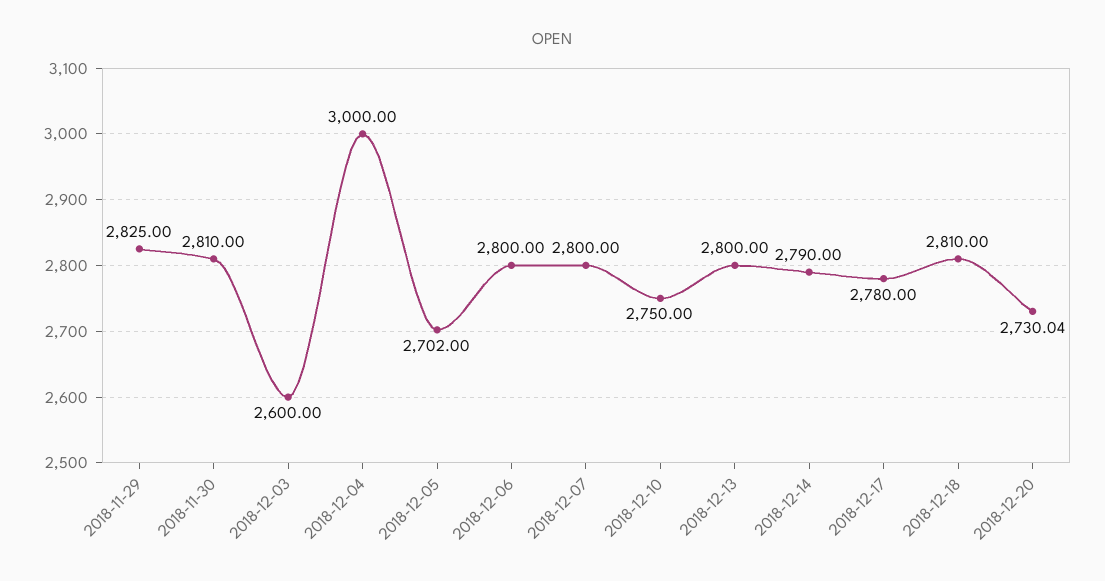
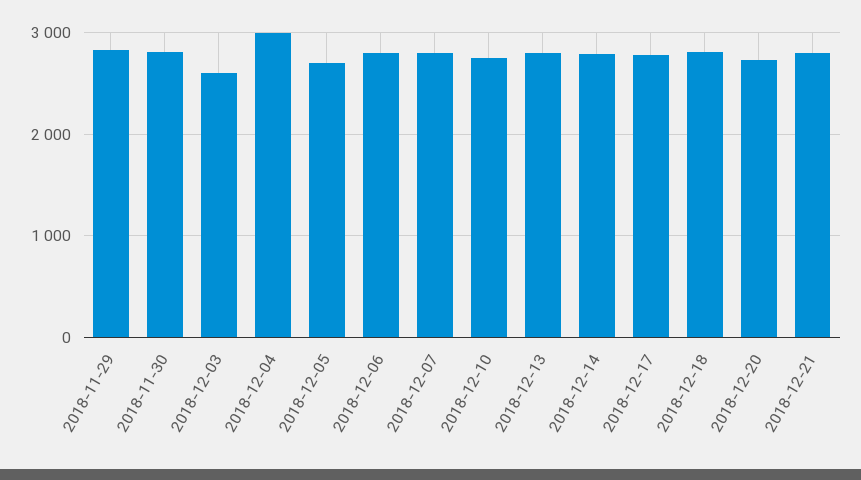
2018-12-21: none -> 2800

